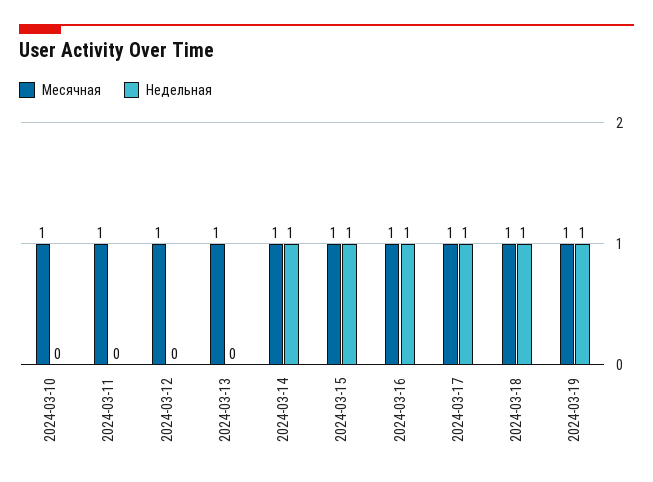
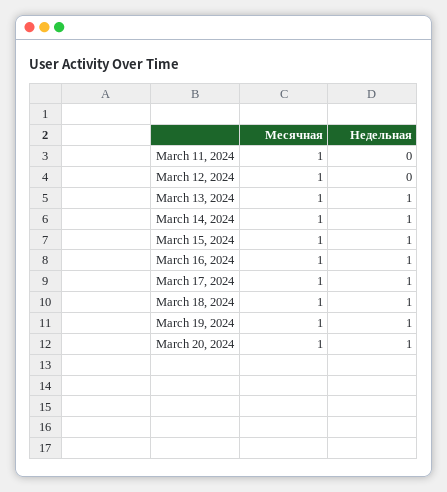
Месячная, 2024-03-10: 1 -> none
Недельная, 2024-03-10: 0 -> none
Недельная, 2024-03-13: 0 -> 1
Месячная, March 20, 2024: none -> 1
Недельная, March 20, 2024: none -> 1

